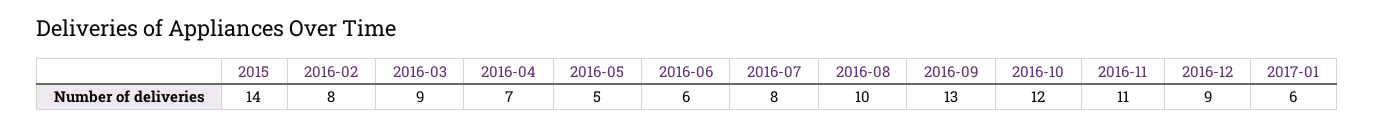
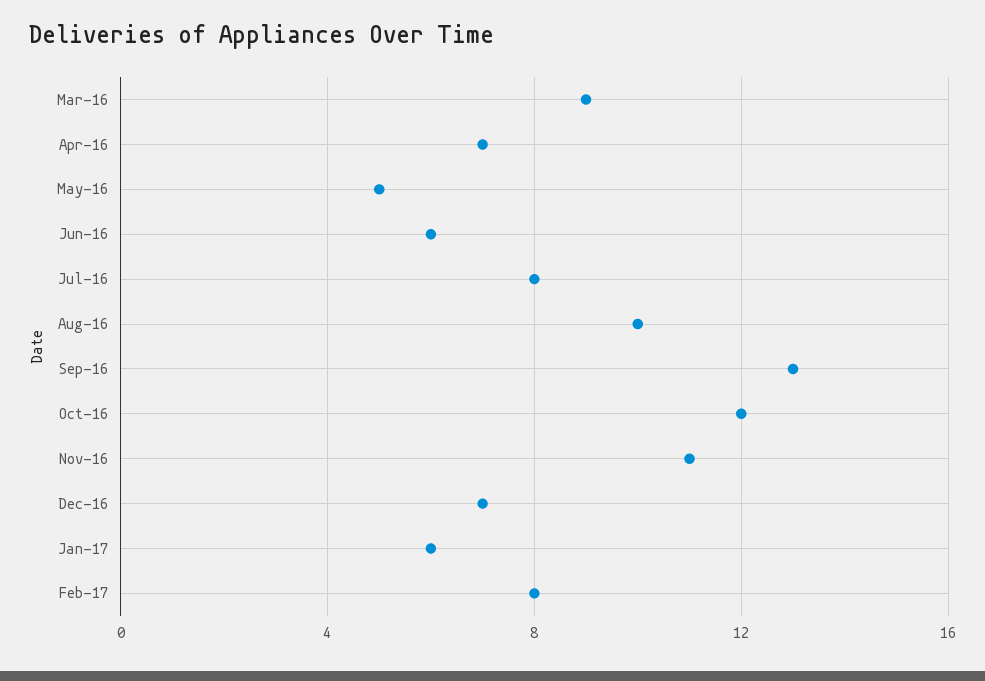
2015: 14 -> none
2016-02: 8 -> none
2016-12: 9 -> 7
Feb-17: none -> 8

